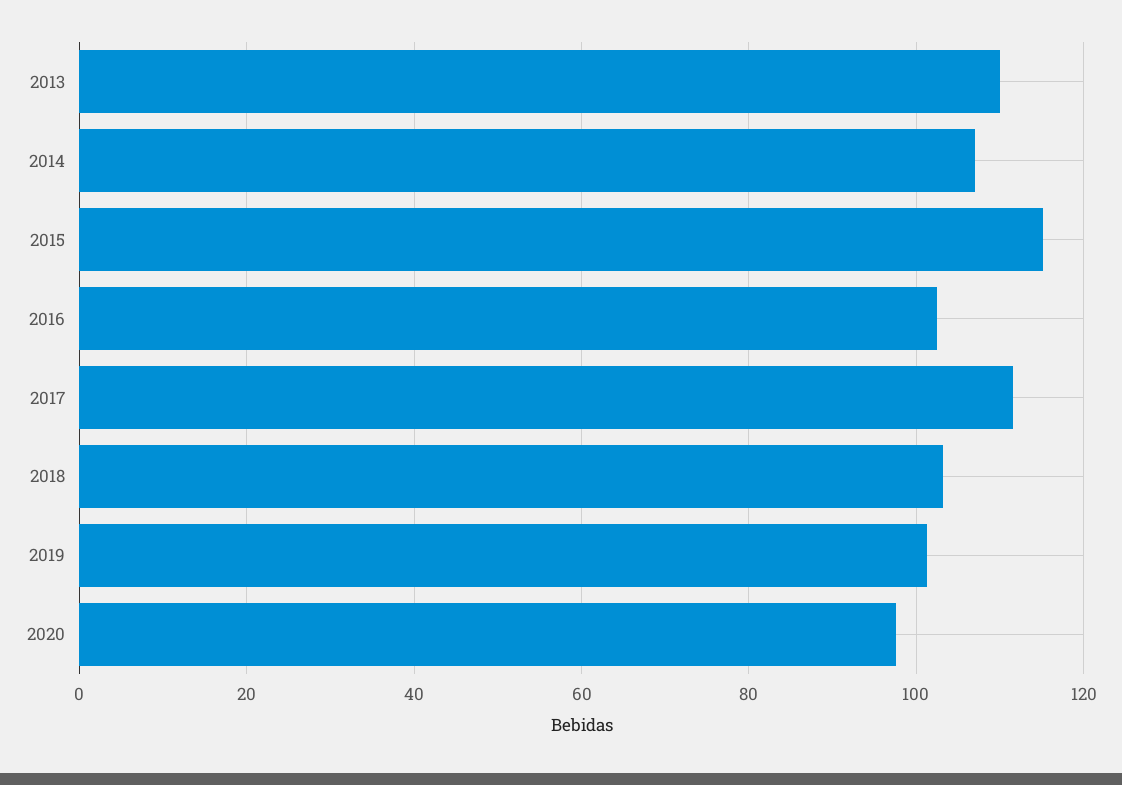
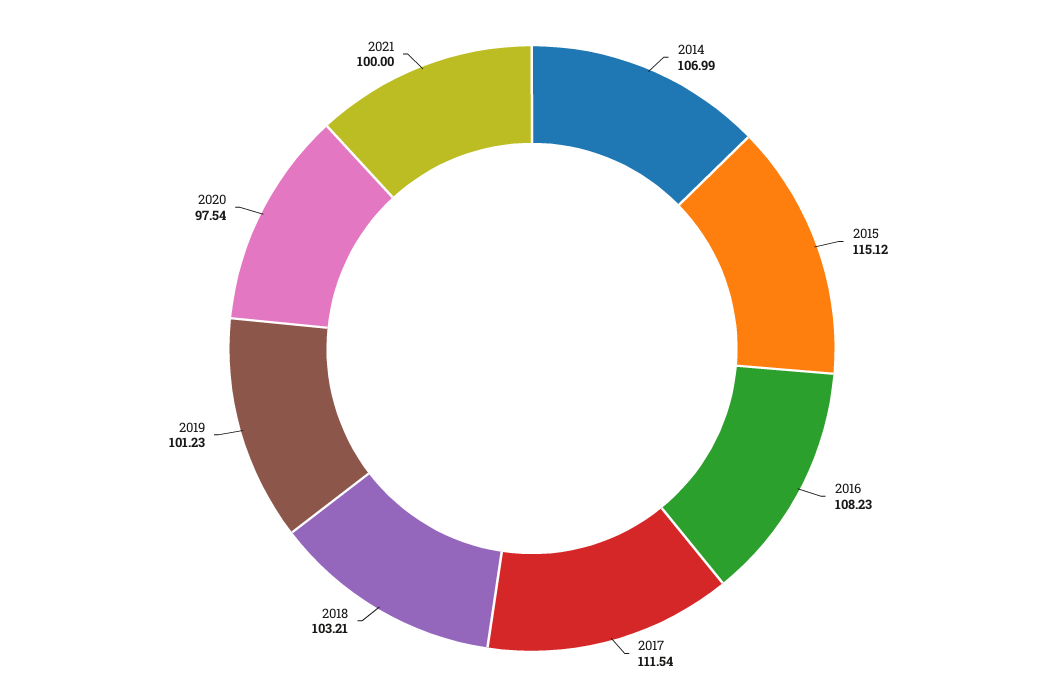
2013: 110 -> none
2016: 102 -> 108.23
2021: none -> 100

